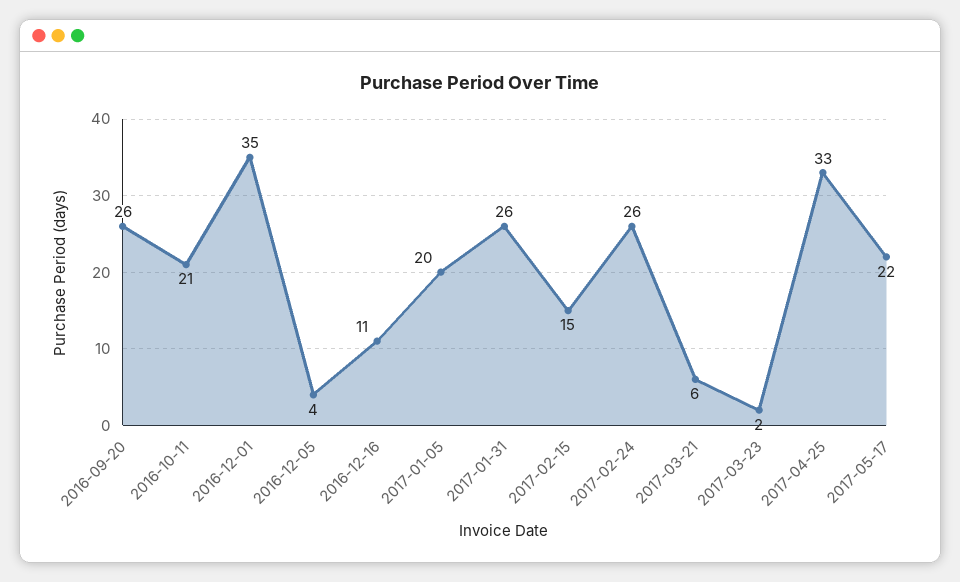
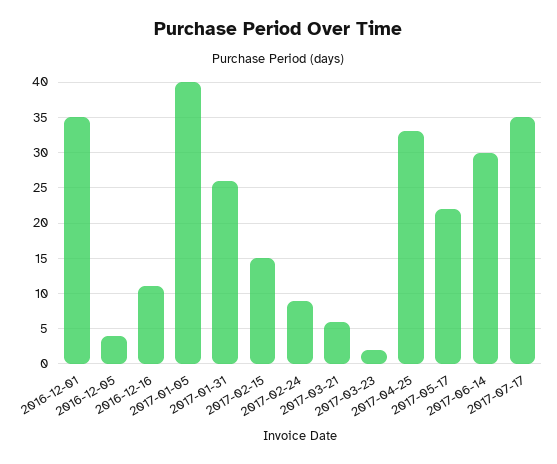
2016-09-20: 26 -> none
2016-10-11: 21 -> none
2017-01-05: 20 -> 40
2017-02-24: 26 -> 9
2017-06-14: none -> 30
2017-07-17: none -> 35

